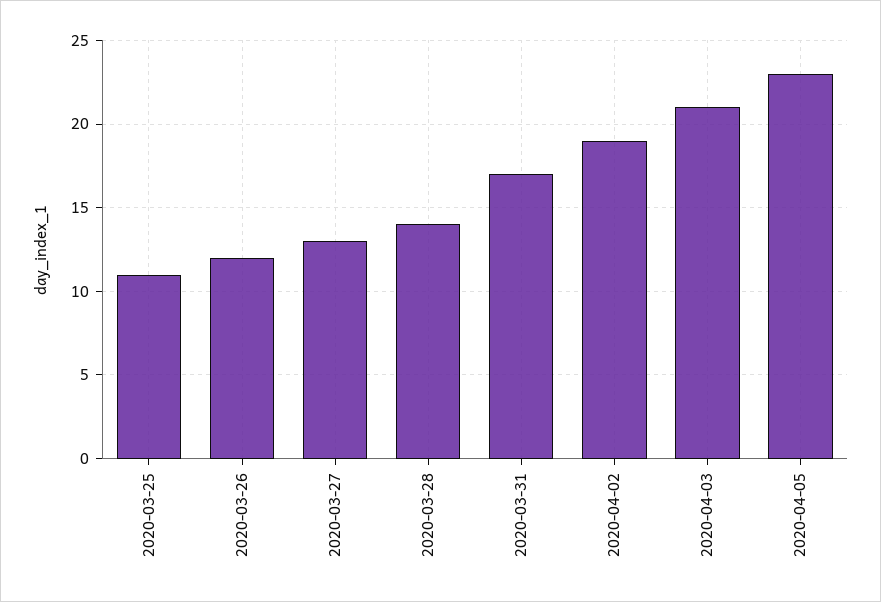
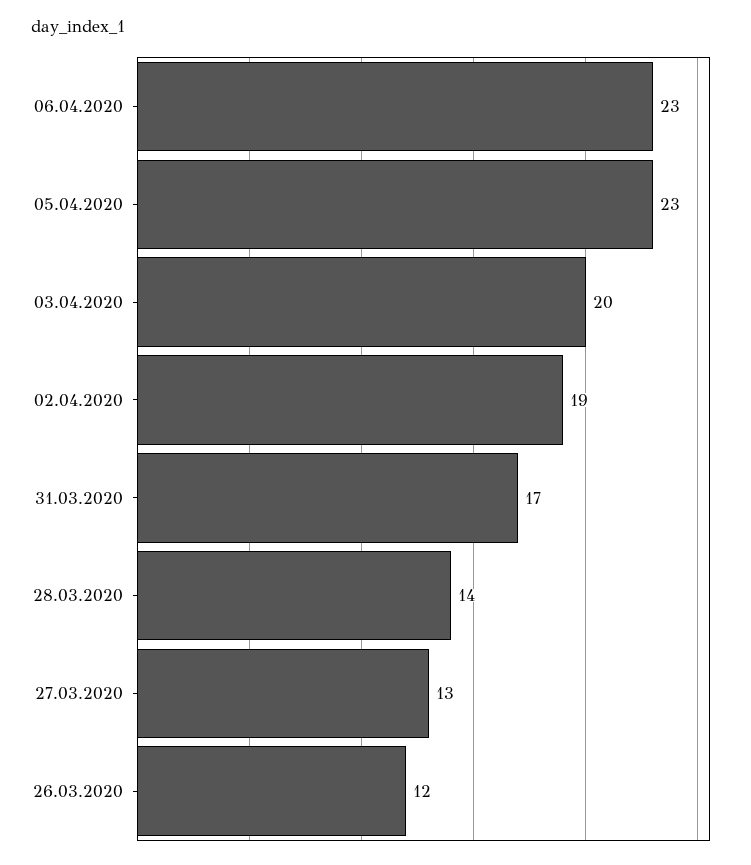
2020-03-25: 11 -> none
2020-04-03: 21 -> 20
06.04.2020: none -> 23

